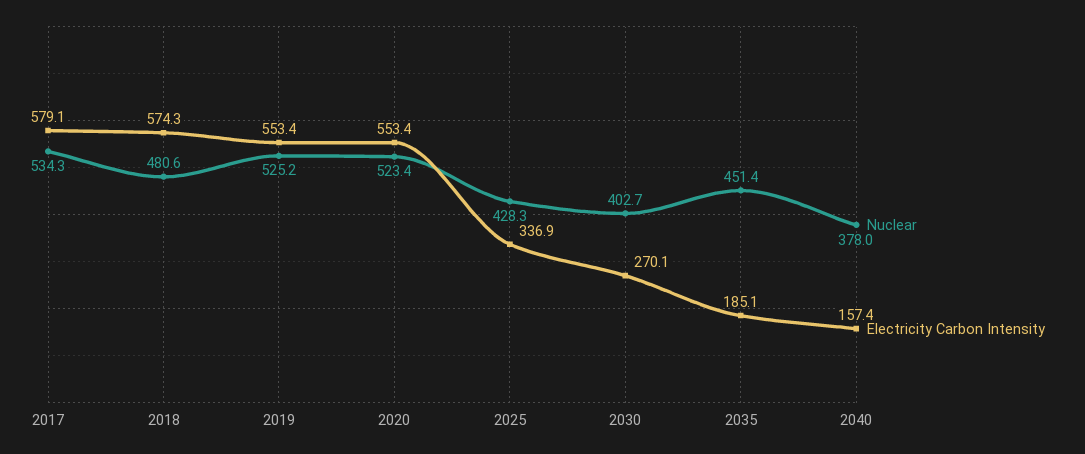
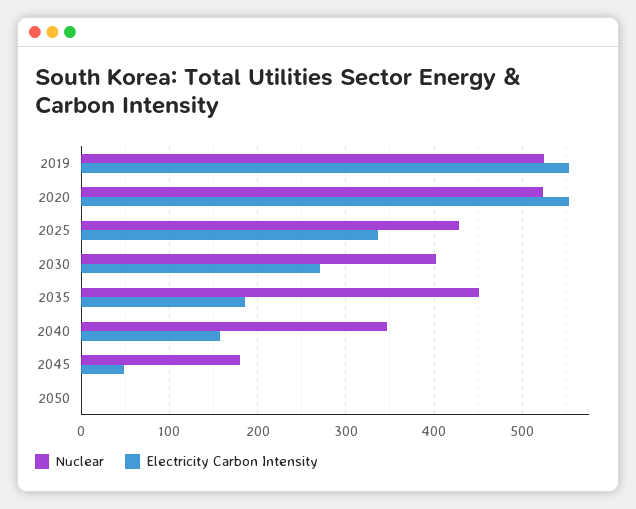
Nuclear, 2017: 534.3 -> none
Electricity Carbon Intensity, 2017: 579.1 -> none
Nuclear, 2018: 480.6 -> none
Electricity Carbon Intensity, 2018: 574.3 -> none
Nuclear, 2040: 378 -> 350
Nuclear, 2045: none -> 180
Electricity Carbon Intensity, 2045: none -> 50
Nuclear, 2050: none -> 0
Electricity Carbon Intensity, 2050: none -> 0

